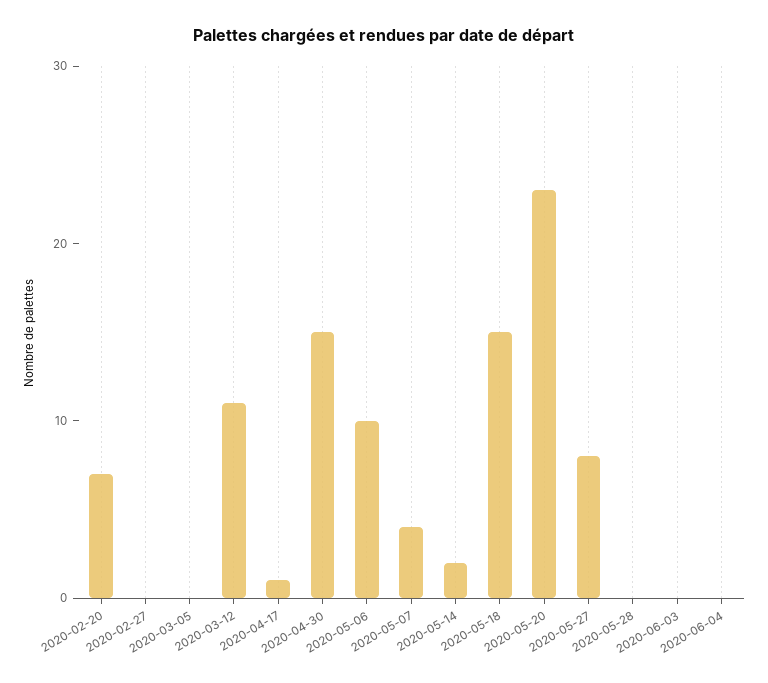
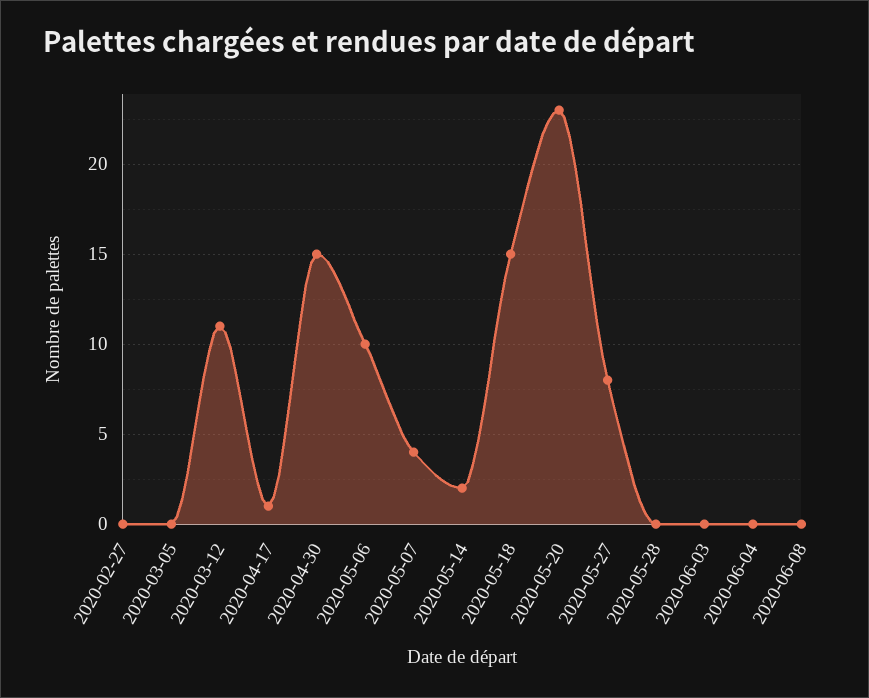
2020-02-20: 7 -> none
2020-06-08: none -> 0

